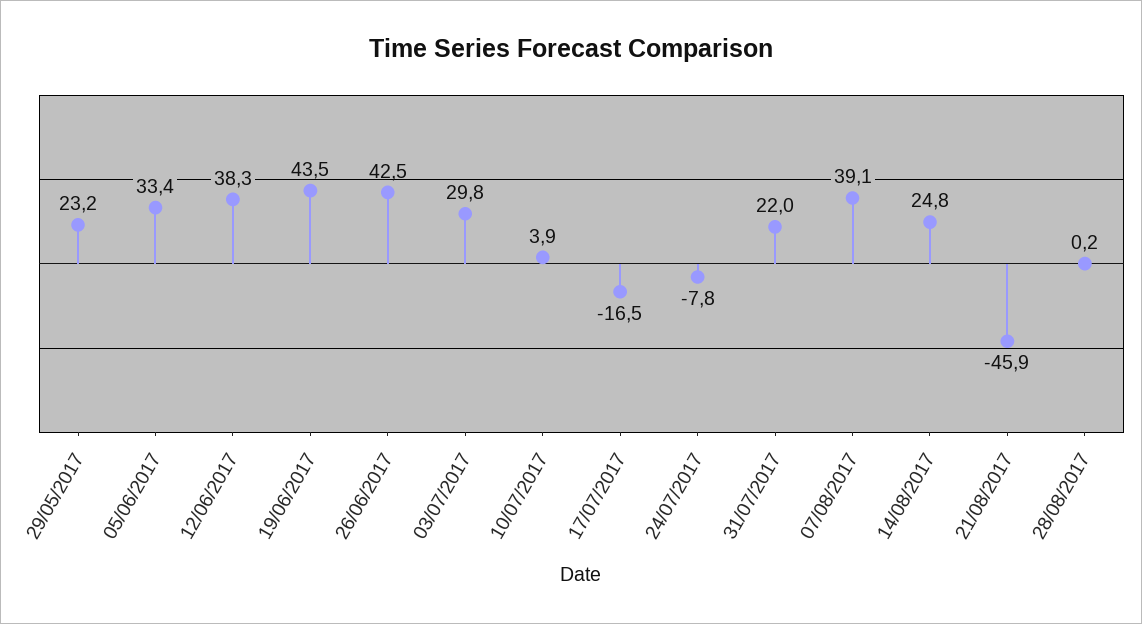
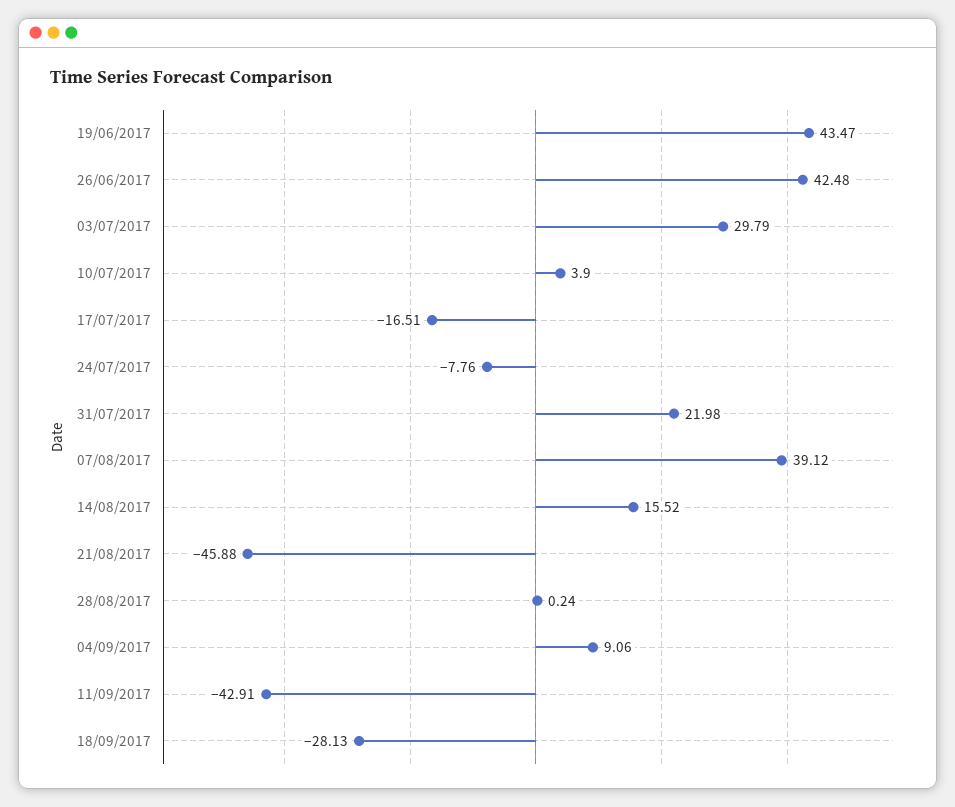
29/05/2017: 23.2 -> none
05/06/2017: 33.4 -> none
12/06/2017: 38.3 -> none
14/08/2017: 24.8 -> 15.52
04/09/2017: none -> 9.06
11/09/2017: none -> -42.91
18/09/2017: none -> -28.13

